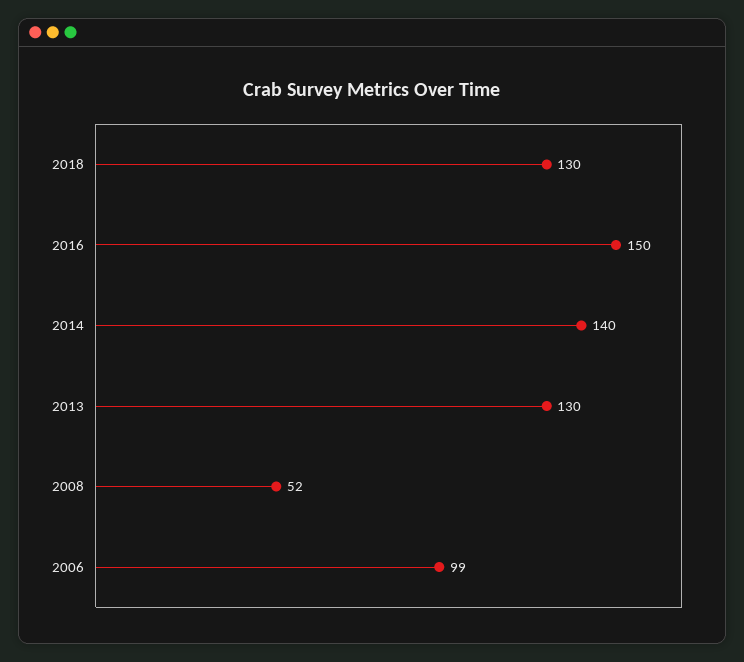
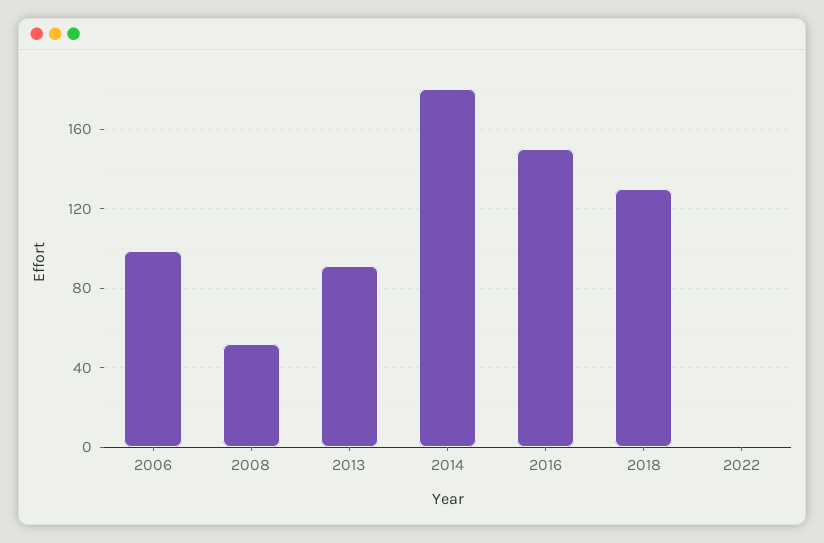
2014: 140 -> 180
2013: 130 -> 90
2022: none -> 0

